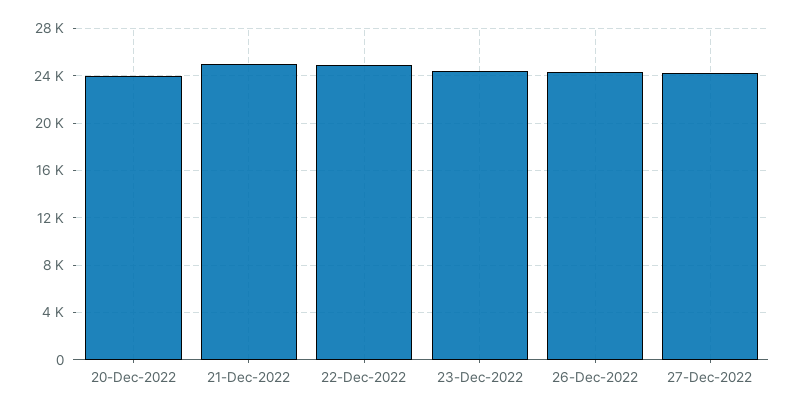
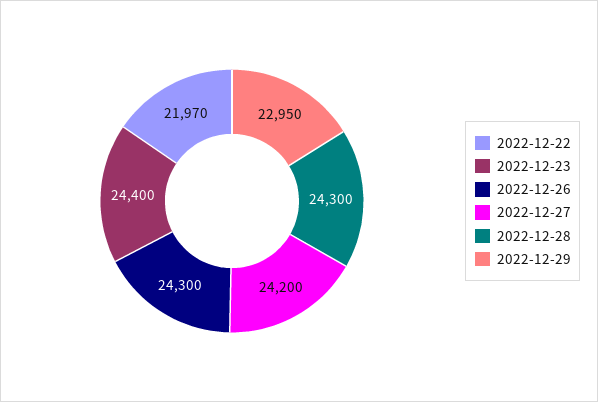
20-Dec-2022: 24000 -> none
21-Dec-2022: 25000 -> none
22-Dec-2022: 25000 -> 21970
2022-12-28: none -> 24300
2022-12-29: none -> 22950

